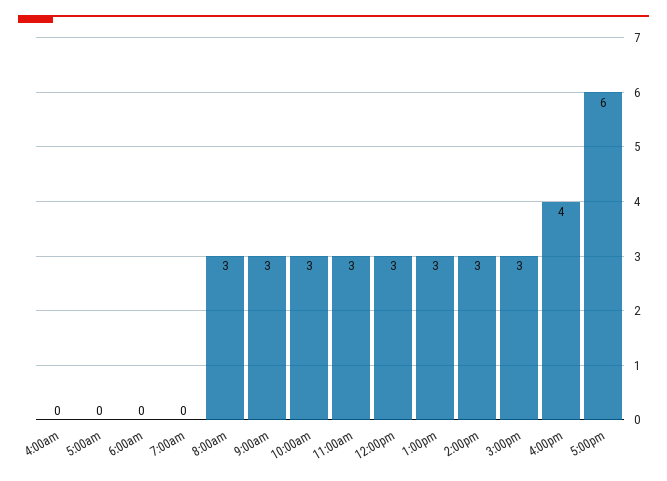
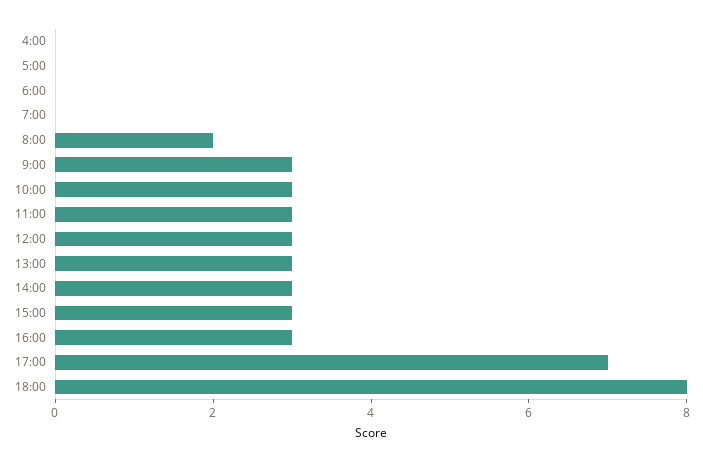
8:00am: 3 -> 2
4:00pm: 4 -> 3
5:00pm: 6 -> 7
18:00: none -> 8

